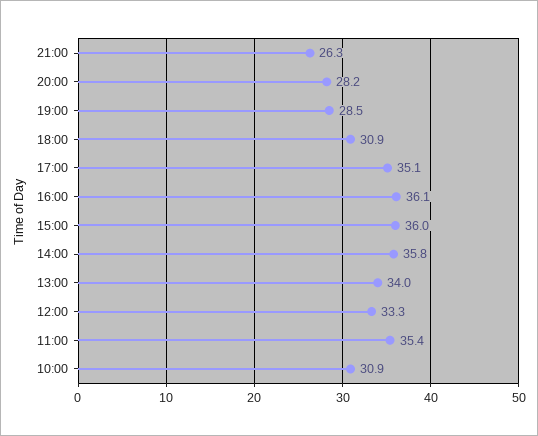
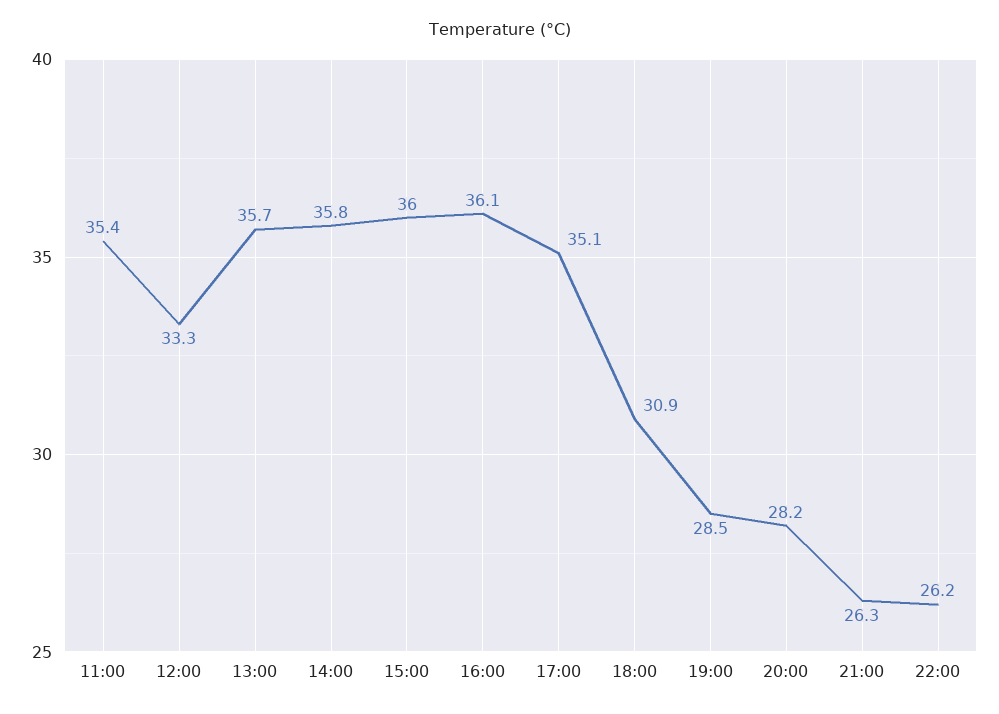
13:00: 34 -> 35.7
10:00: 30.9 -> none
22:00: none -> 26.2

